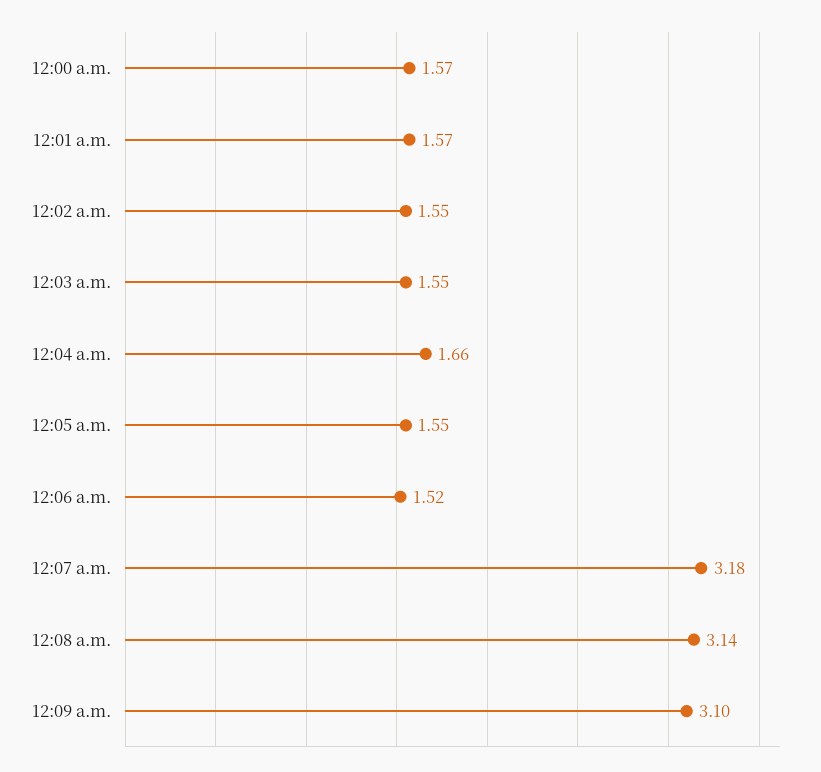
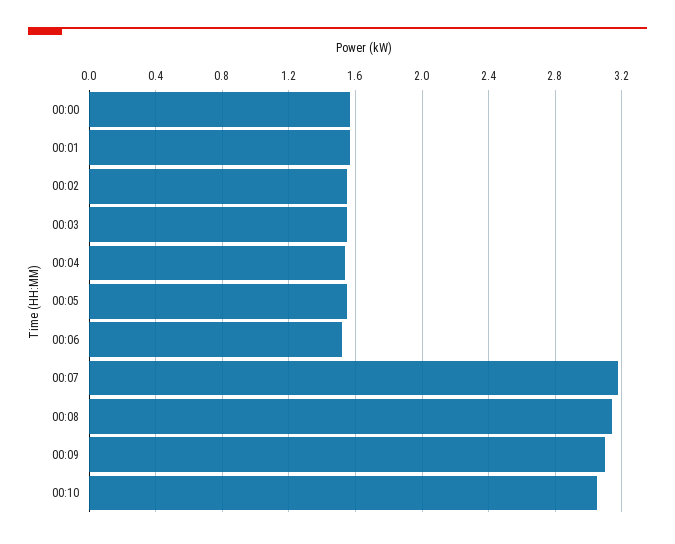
12:04 a.m.: 1.66 -> 1.55
00:10: none -> 3.05

